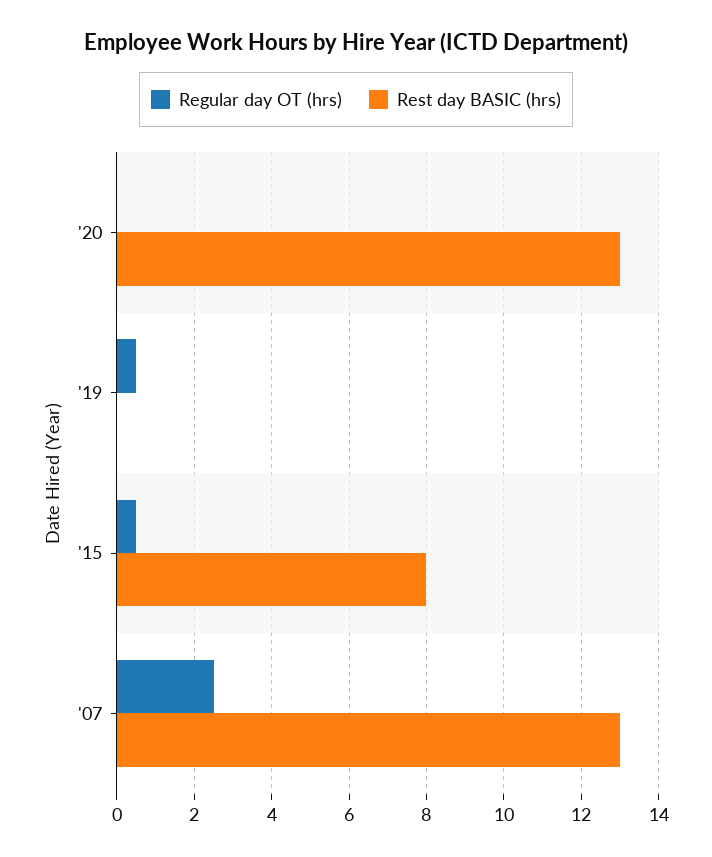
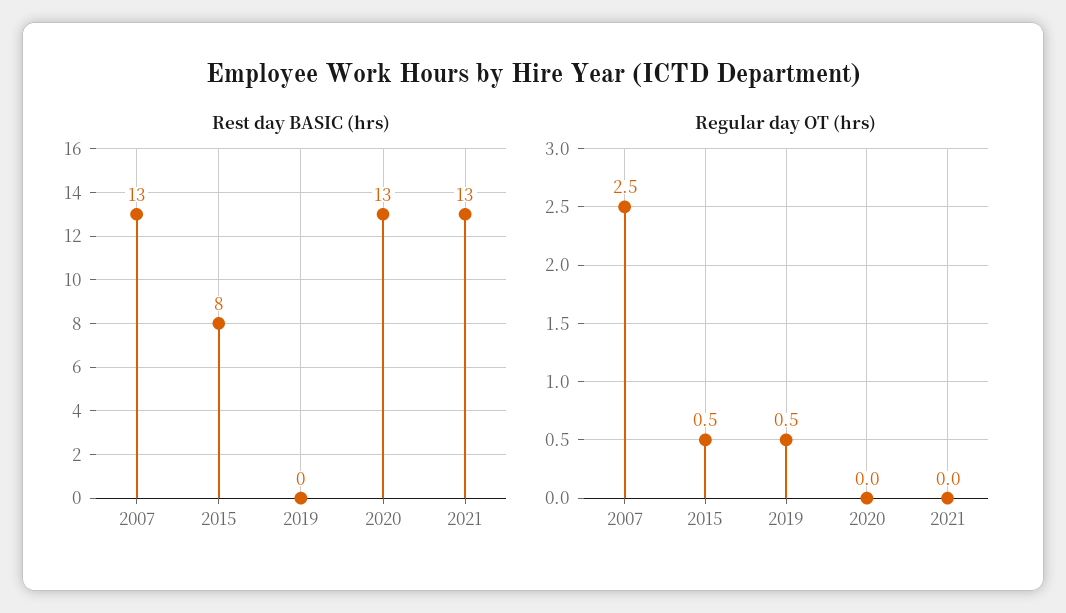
Rest day BASIC (hrs), 2021: none -> 13
Regular day OT (hrs), 2021: none -> 0

